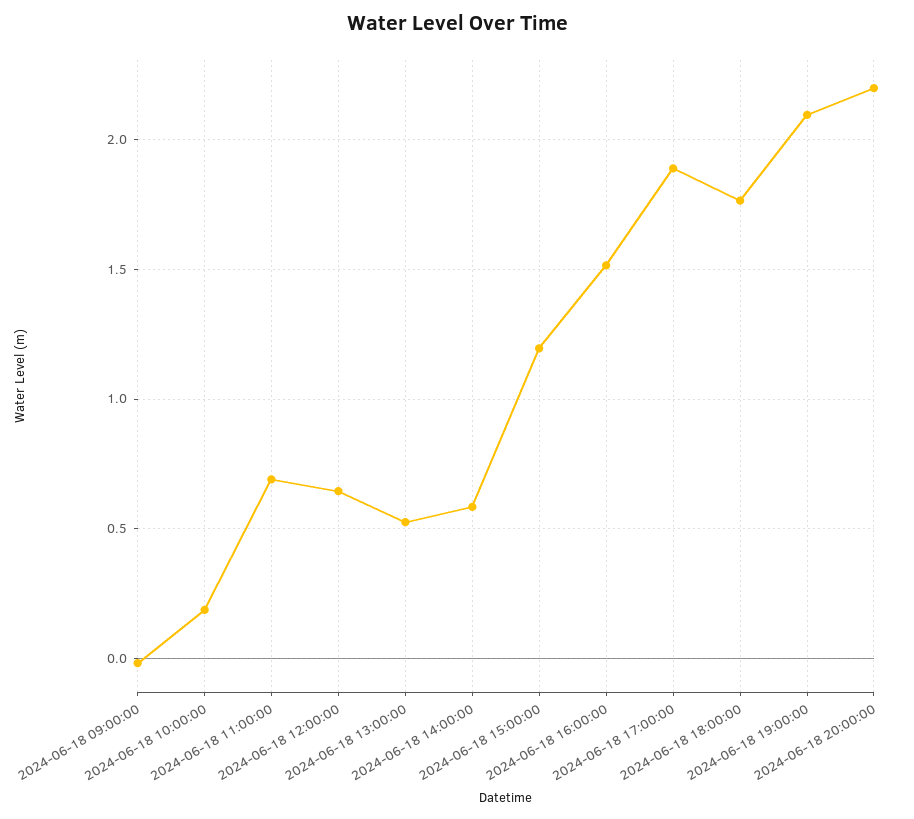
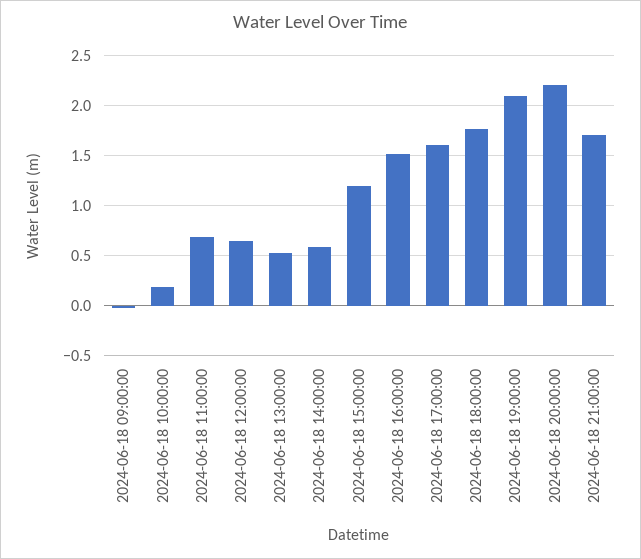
2024-06-18 17:00:00: 1.9 -> 1.6
2024-06-18 21:00:00: none -> 1.7

